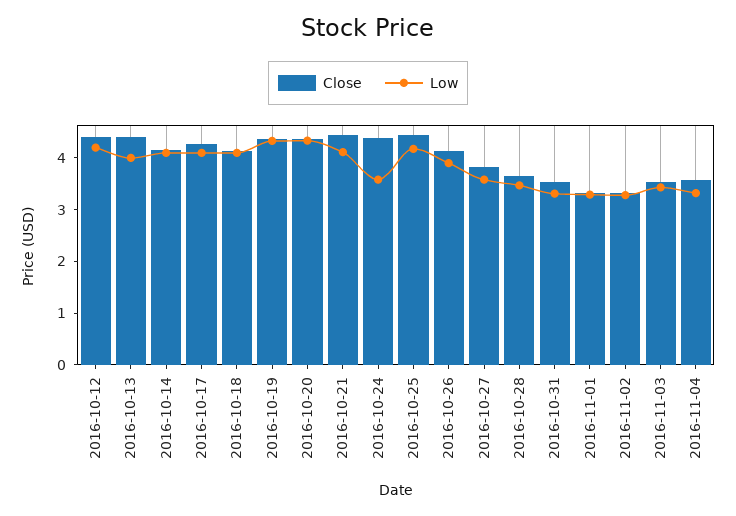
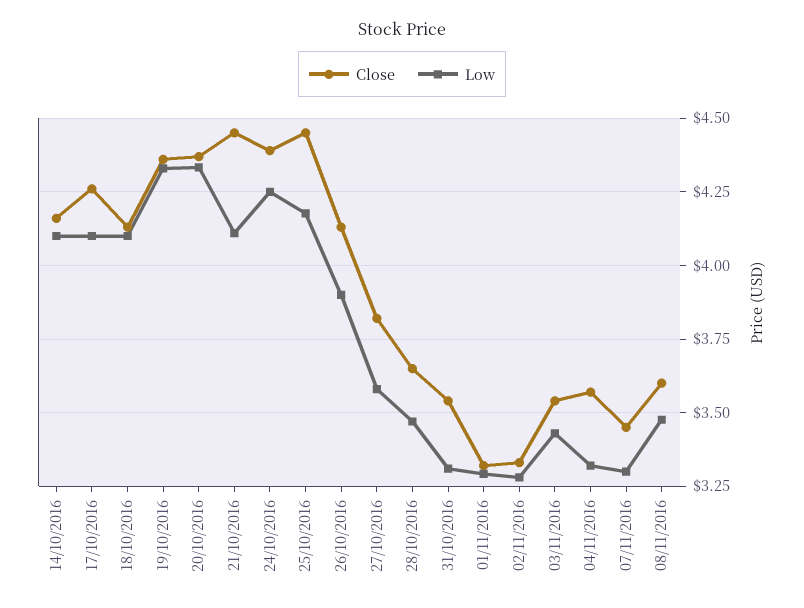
Close, 2016-10-12: 4.4 -> none
Low, 2016-10-12: 4.2 -> none
Close, 2016-10-13: 4.4 -> none
Low, 2016-10-13: 4 -> none
Low, 2016-10-24: 3.6 -> 4.25
Close, 07/11/2016: none -> 3.45
Low, 07/11/2016: none -> 3.3
Close, 08/11/2016: none -> 3.6
Low, 08/11/2016: none -> 3.475

